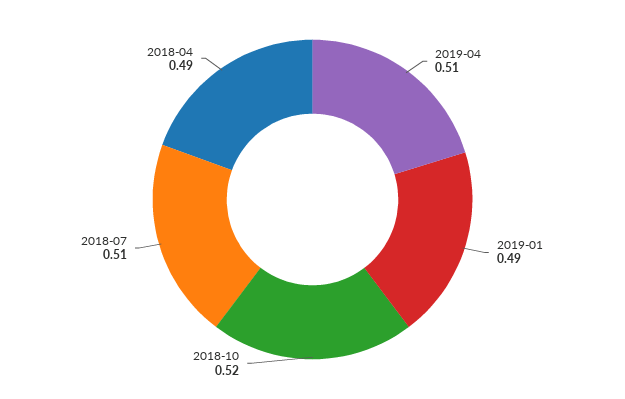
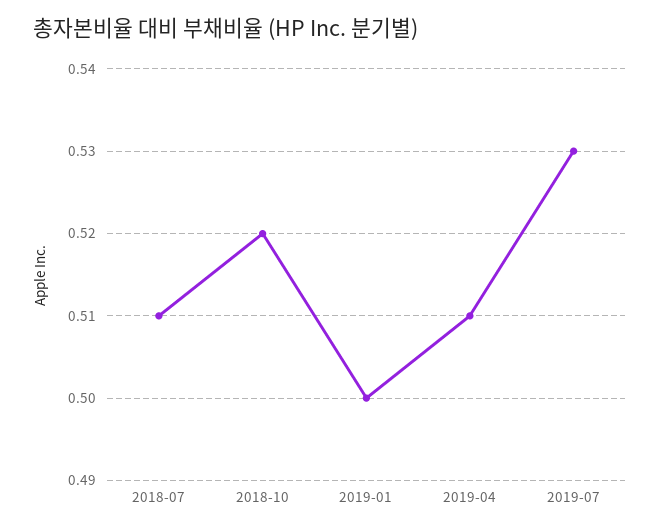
2019-01: 0.49 -> 0.5
2018-04: 0.49 -> none
2019-07: none -> 0.53

